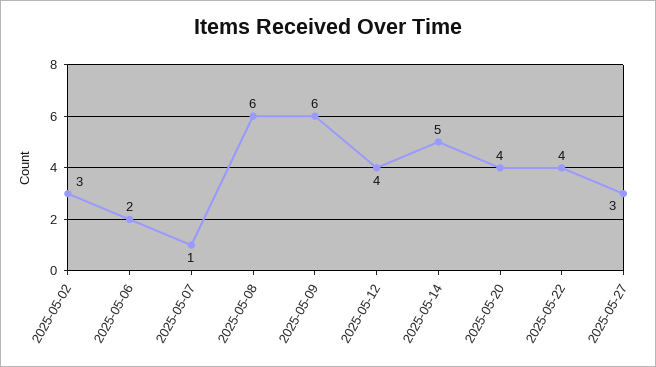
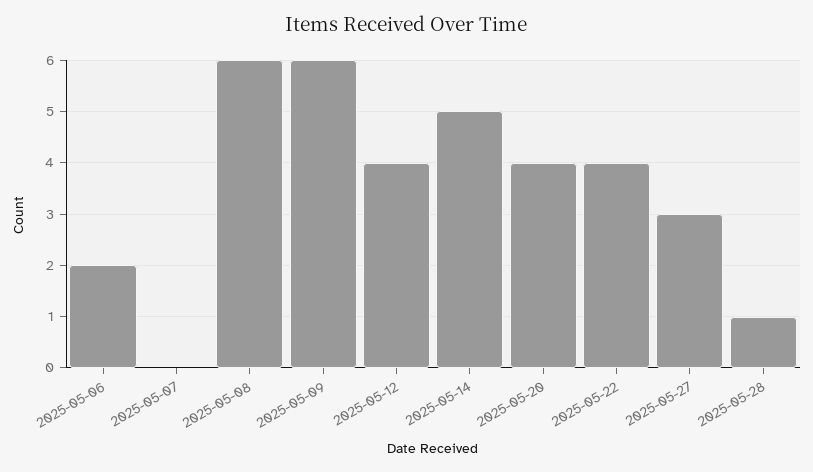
2025-05-02: 3 -> none
2025-05-07: 1 -> 0
2025-05-28: none -> 1

